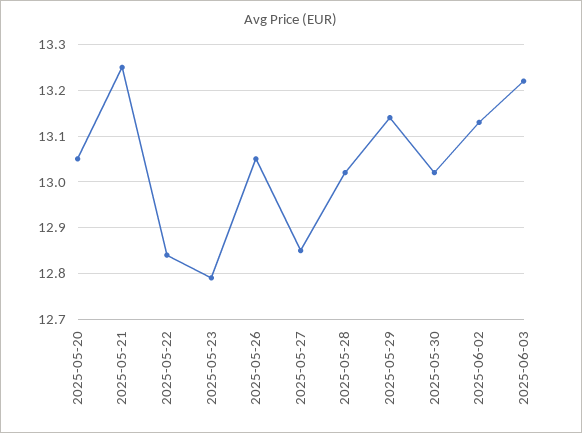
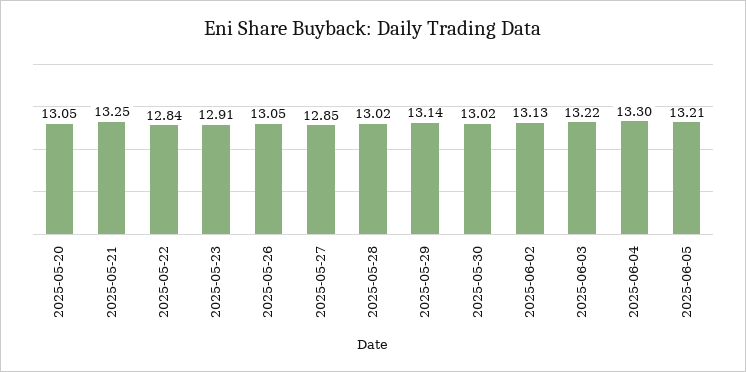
2025-05-23: 12.8 -> 12.91
2025-06-04: none -> 13.3
2025-06-05: none -> 13.21

